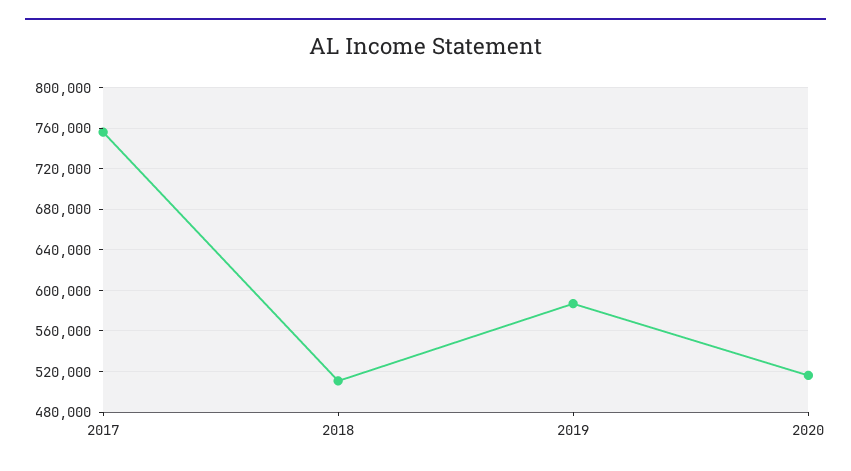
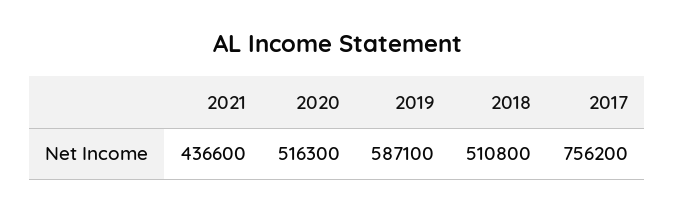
2021: none -> 436600

